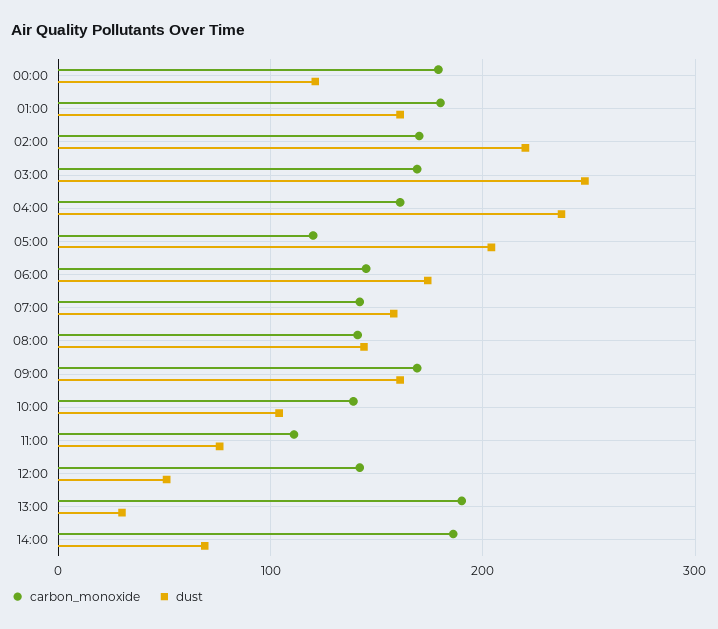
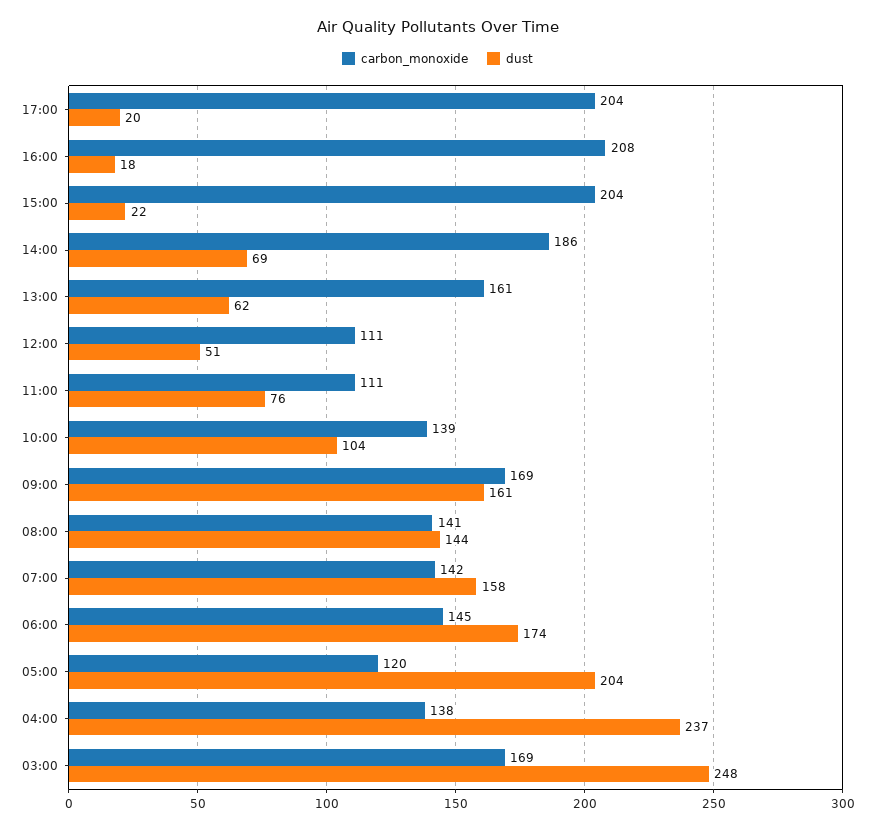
carbon_monoxide, 00:00: 180 -> none
dust, 00:00: 120 -> none
carbon_monoxide, 01:00: 180 -> none
dust, 01:00: 160 -> none
carbon_monoxide, 02:00: 170 -> none
dust, 02:00: 220 -> none
carbon_monoxide, 04:00: 160 -> 138
carbon_monoxide, 12:00: 140 -> 111
carbon_monoxide, 13:00: 190 -> 161
dust, 13:00: 30 -> 62
carbon_monoxide, 17:00: none -> 204
dust, 17:00: none -> 20
carbon_monoxide, 16:00: none -> 208
dust, 16:00: none -> 18
carbon_monoxide, 15:00: none -> 204
dust, 15:00: none -> 22

